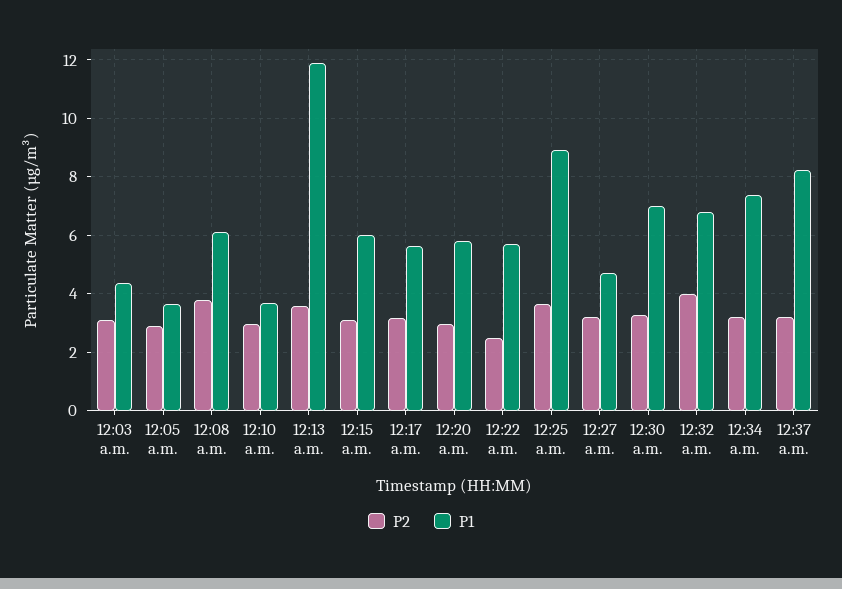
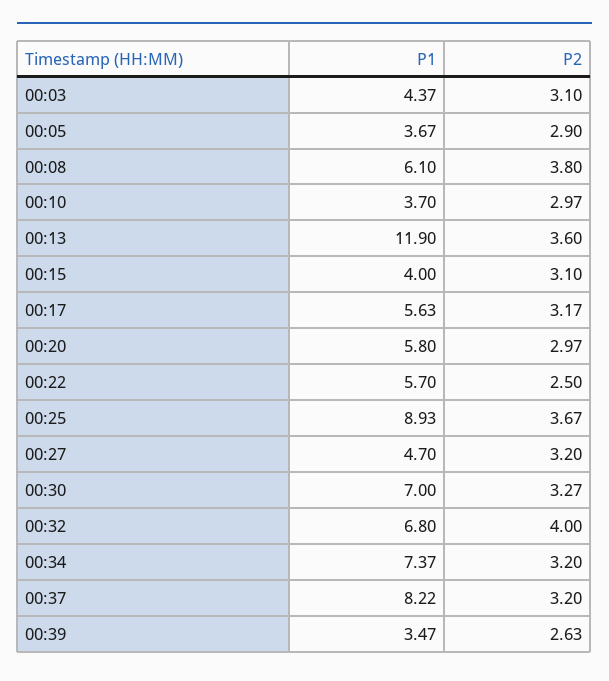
P1, 12:15 a.m.: 6 -> 4
P1, 00:39: none -> 3.47
P2, 00:39: none -> 2.63

